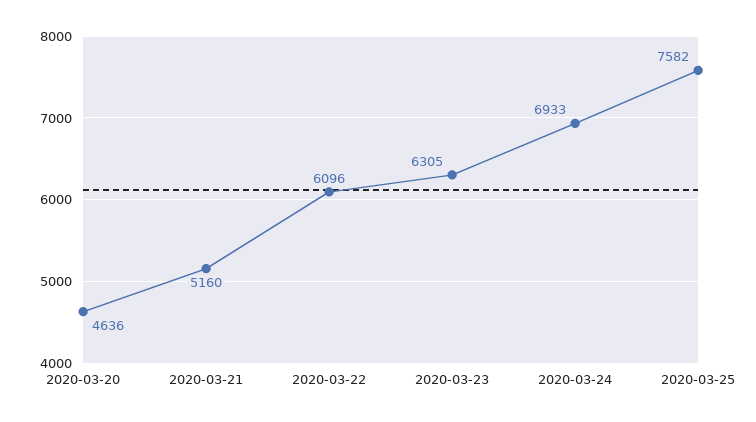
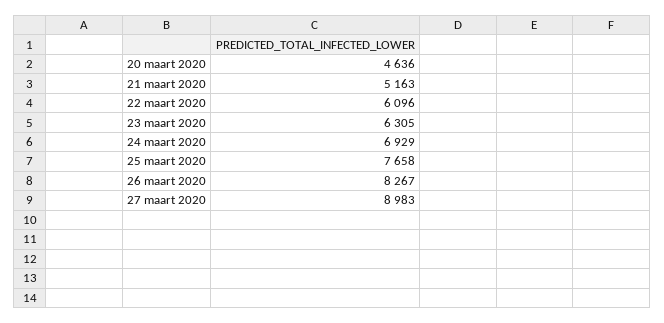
2020-03-21: 5160 -> 5163
2020-03-24: 6933 -> 6929
2020-03-25: 7582 -> 7658
26 maart 2020: none -> 8267
27 maart 2020: none -> 8983

